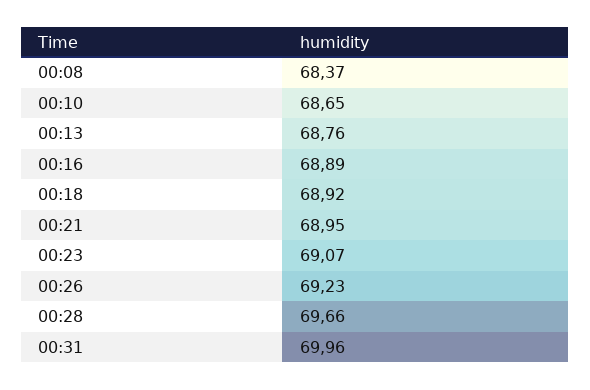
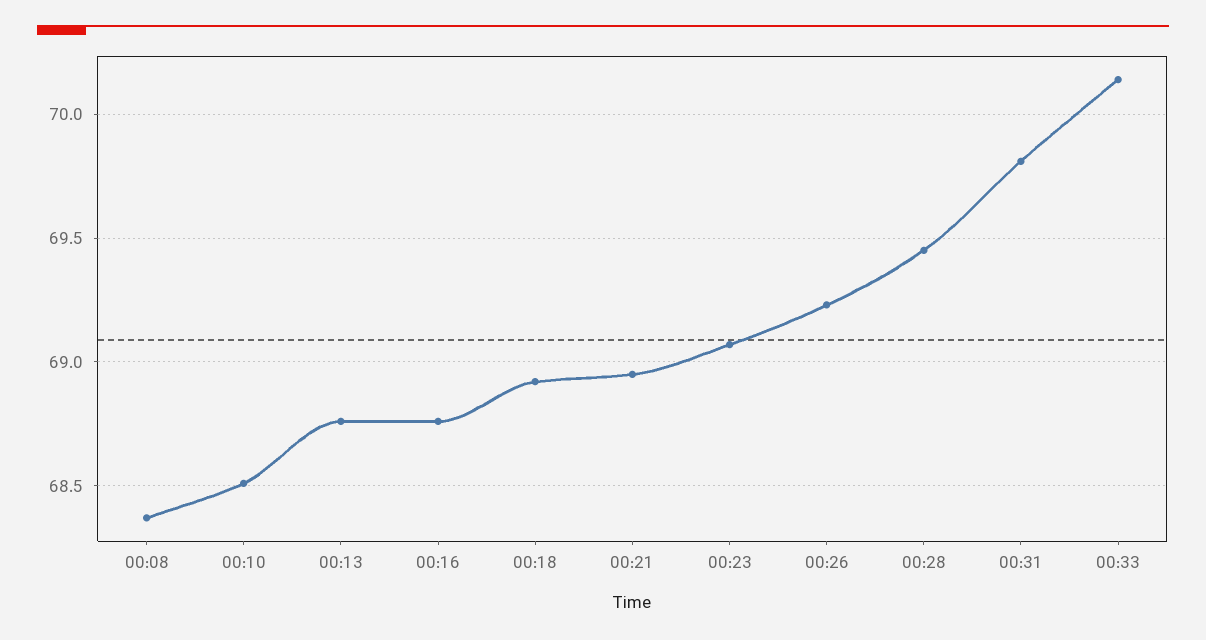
00:10: 68.65 -> 68.5
00:16: 68.89 -> 68.75
00:28: 69.66 -> 69.45
00:31: 69.96 -> 69.8
00:33: none -> 70.15

